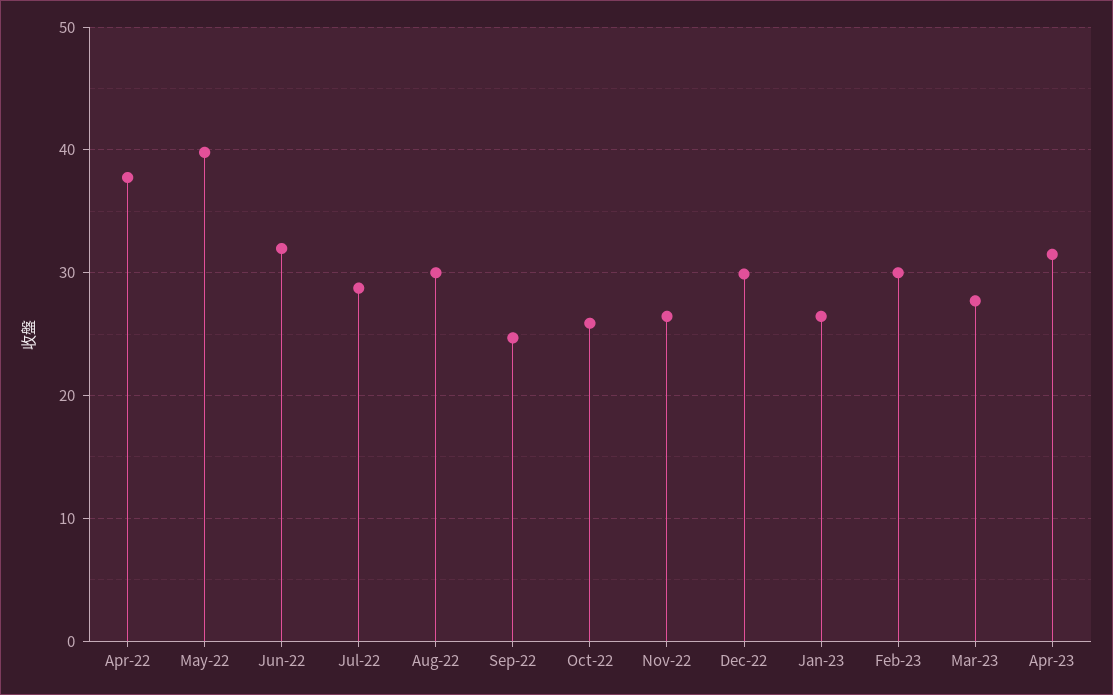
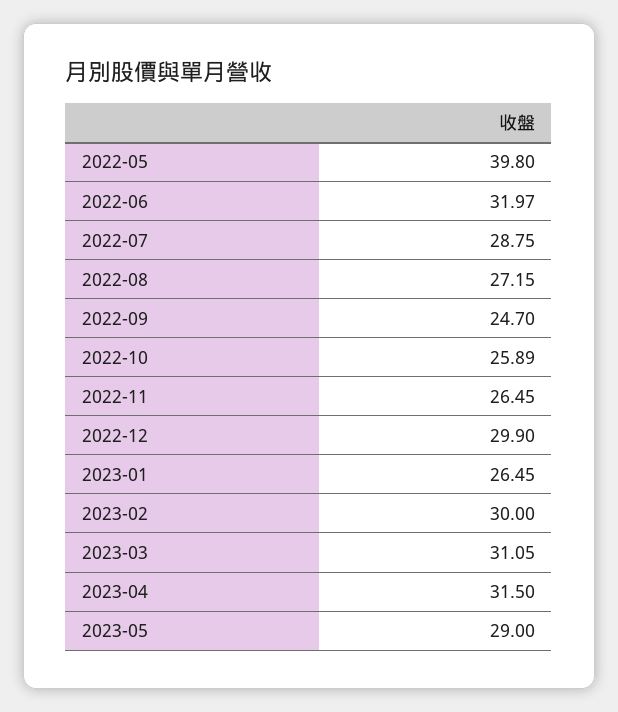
Apr-22: 38 -> none
Aug-22: 30 -> 27.15
Mar-23: 28 -> 31.05
2023-05: none -> 29

